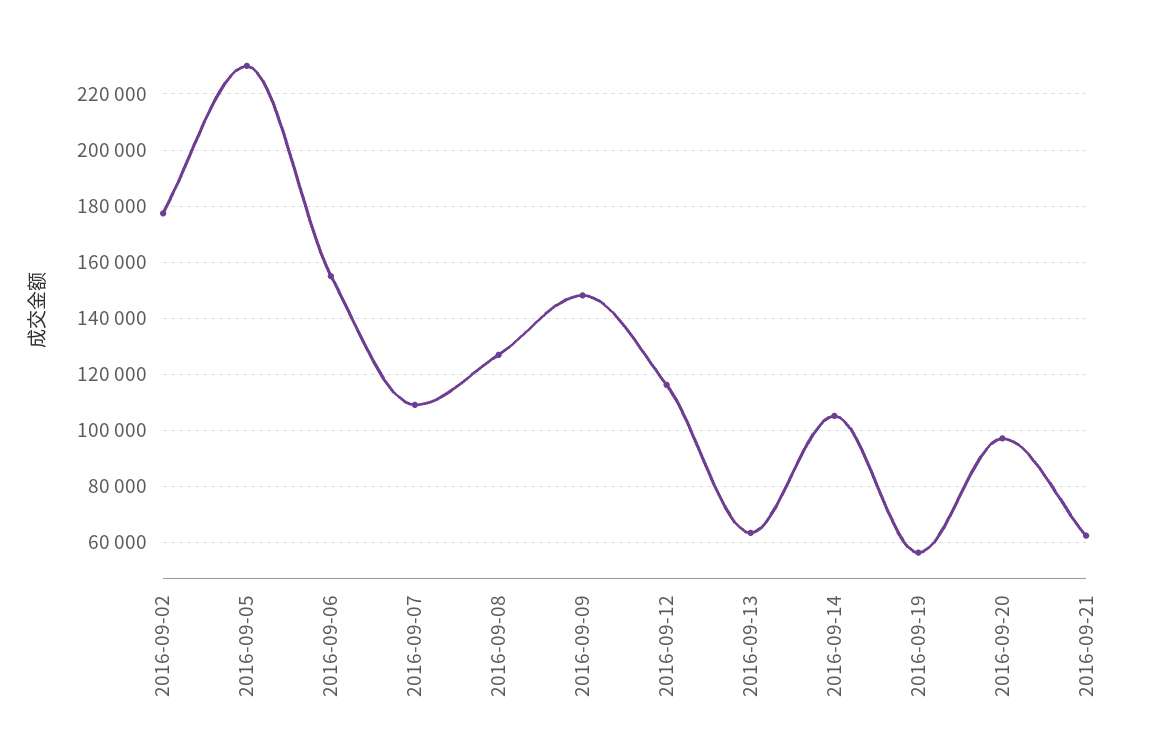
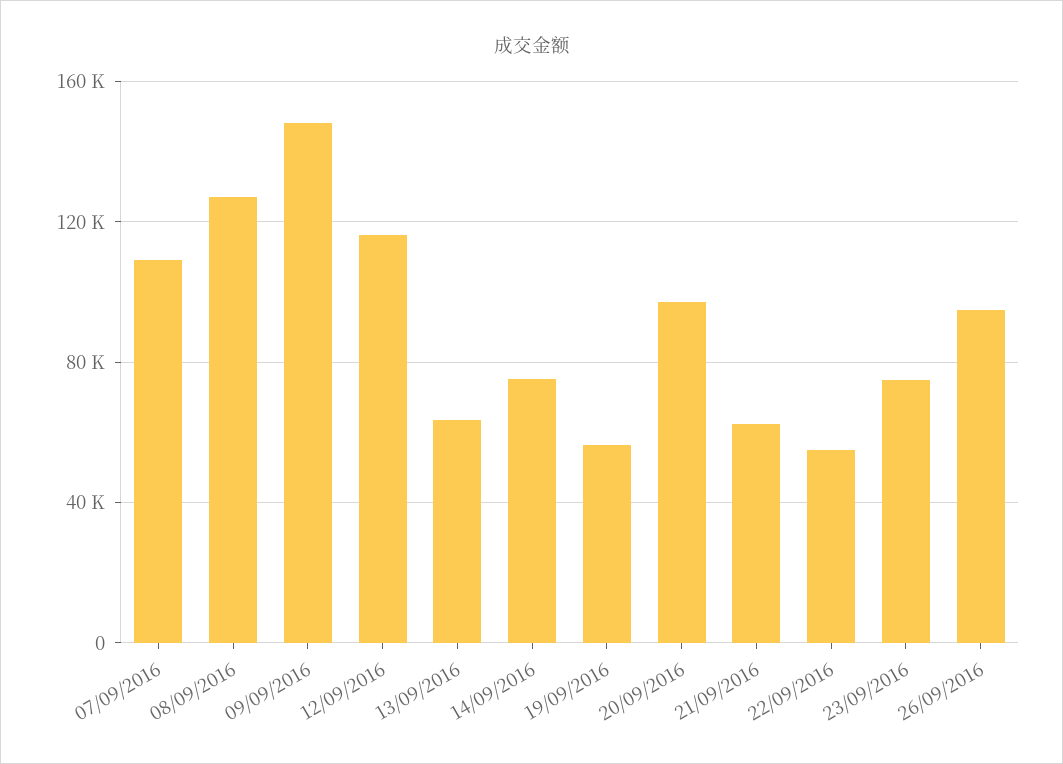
2016-09-02: 177500 -> none
2016-09-05: 230000 -> none
2016-09-06: 155000 -> none
2016-09-14: 105000 -> 75000
22/09/2016: none -> 55000
23/09/2016: none -> 75000
26/09/2016: none -> 95000

